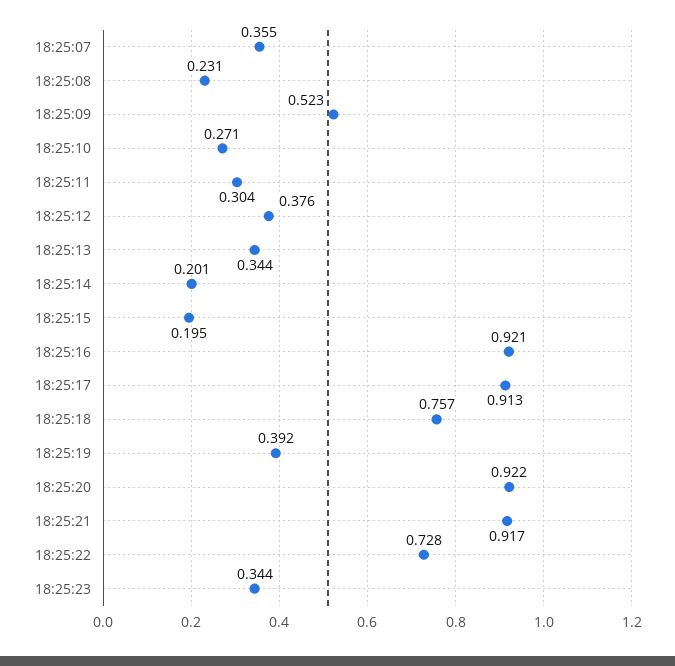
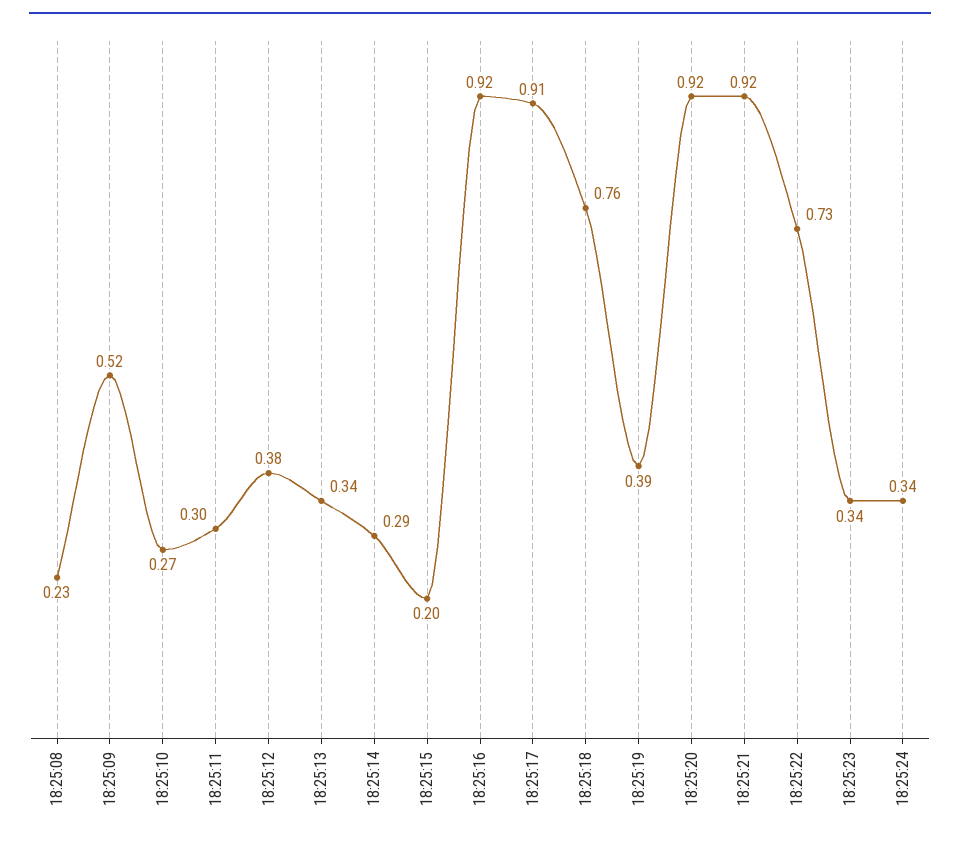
18:25:07: 0.355 -> none
18:25:14: 0.201 -> 0.29
18:25:24: none -> 0.34

